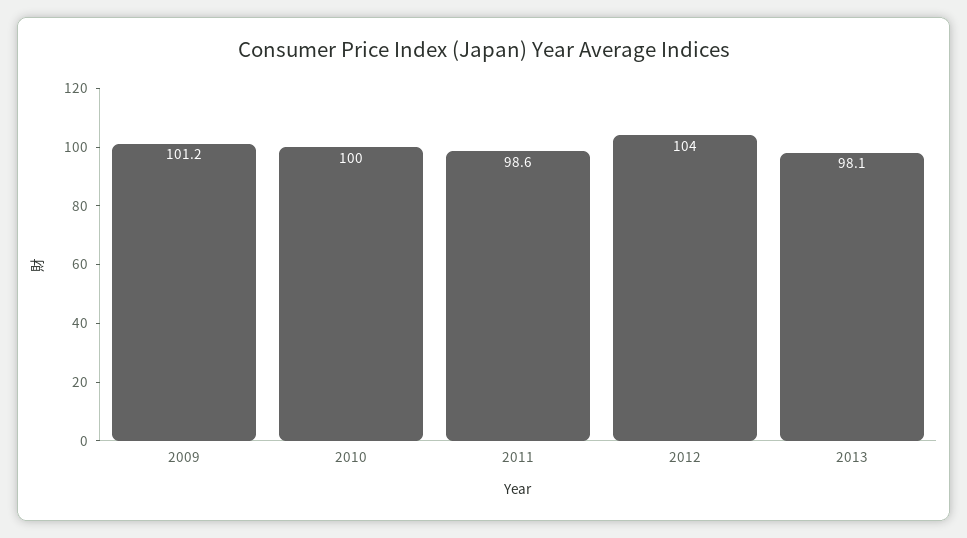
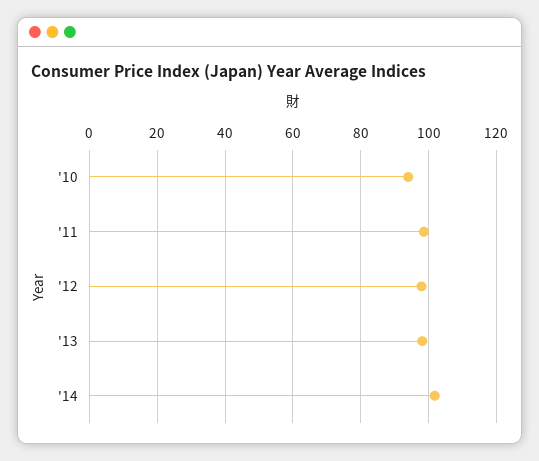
2009: 101.2 -> none
2010: 100 -> 94
2012: 104 -> 98
'14: none -> 102

